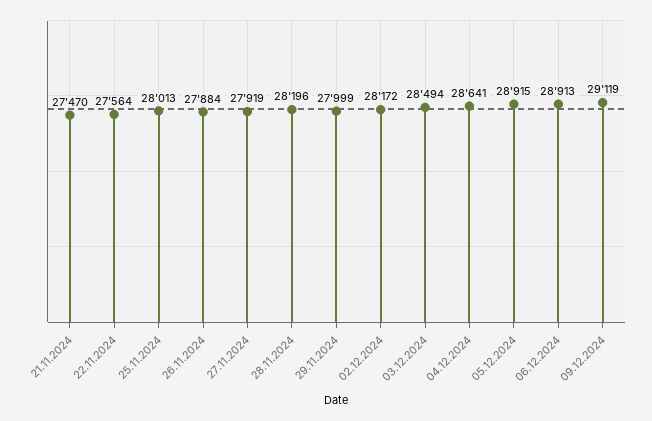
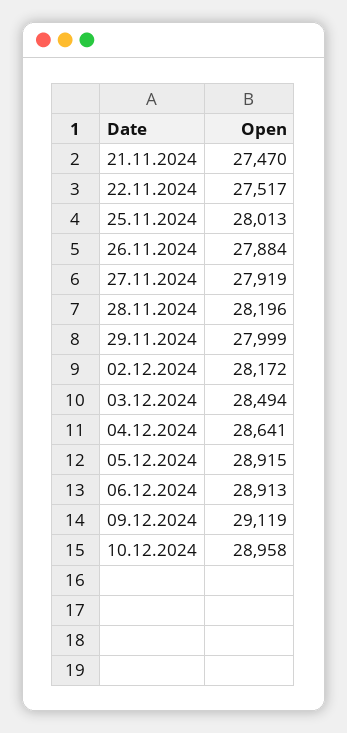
22.11.2024: 27564 -> 27517
10.12.2024: none -> 28958

